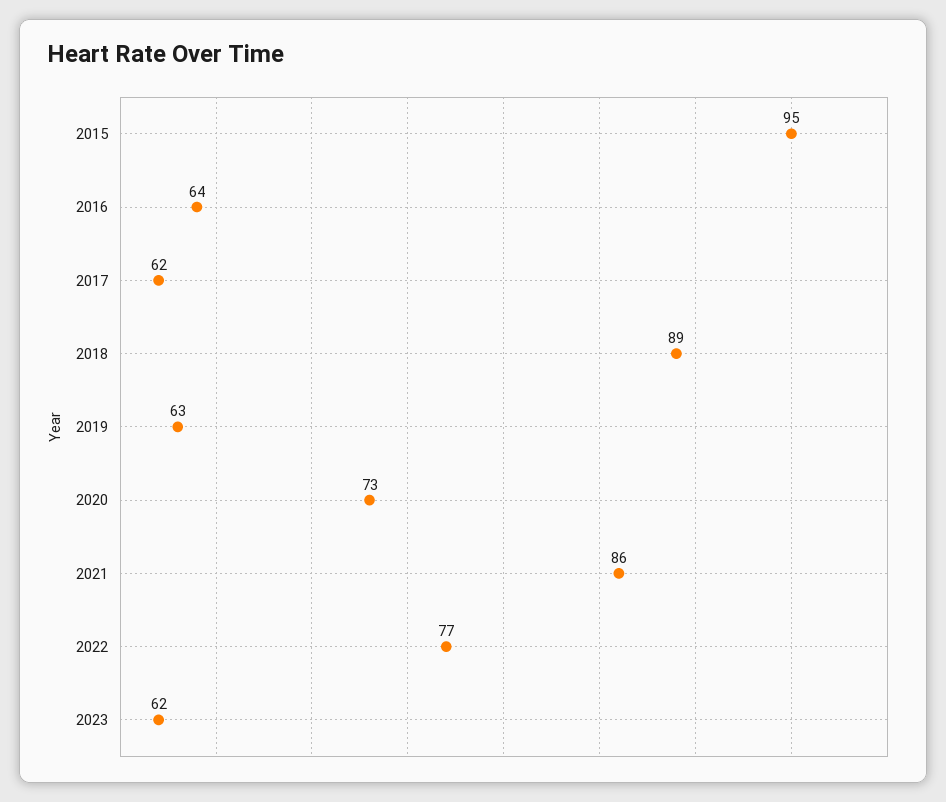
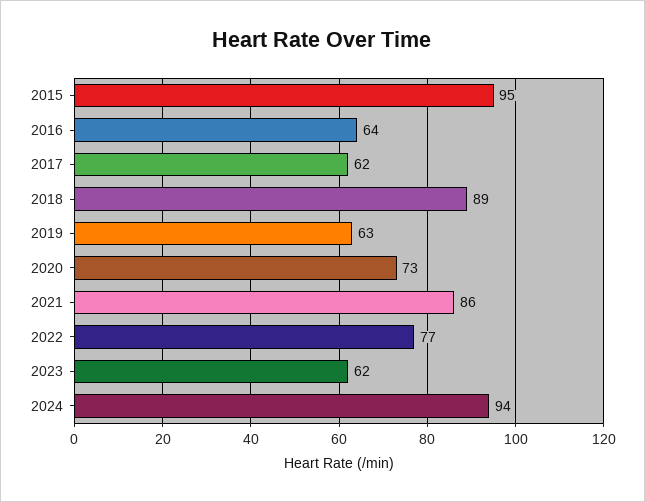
2024: none -> 94

